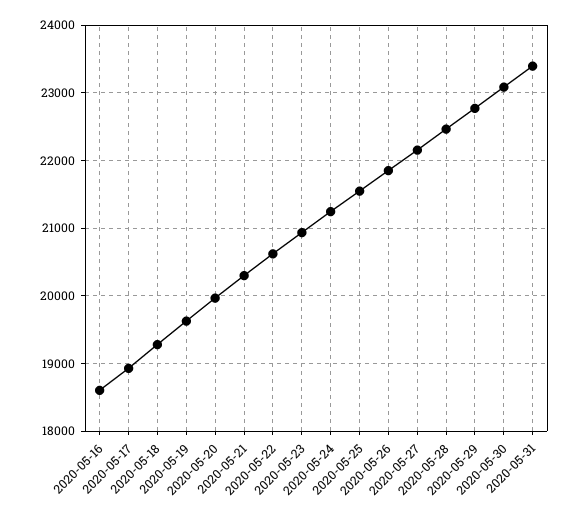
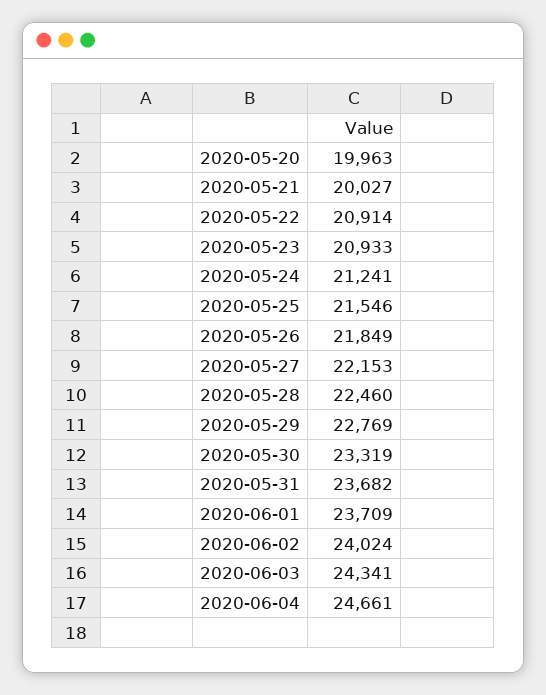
2020-05-16: 18600 -> none
2020-05-17: 18900 -> none
2020-05-18: 19300 -> none
2020-05-19: 19600 -> none
2020-05-21: 20300 -> 20027
2020-05-22: 20600 -> 20914
2020-05-30: 23100 -> 23319
2020-05-31: 23400 -> 23682
2020-06-01: none -> 23709
2020-06-02: none -> 24024
2020-06-03: none -> 24341
2020-06-04: none -> 24661

